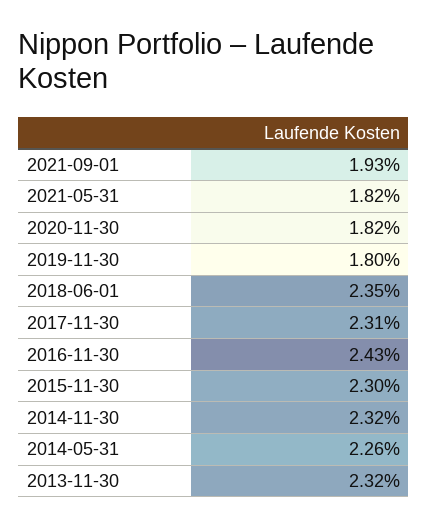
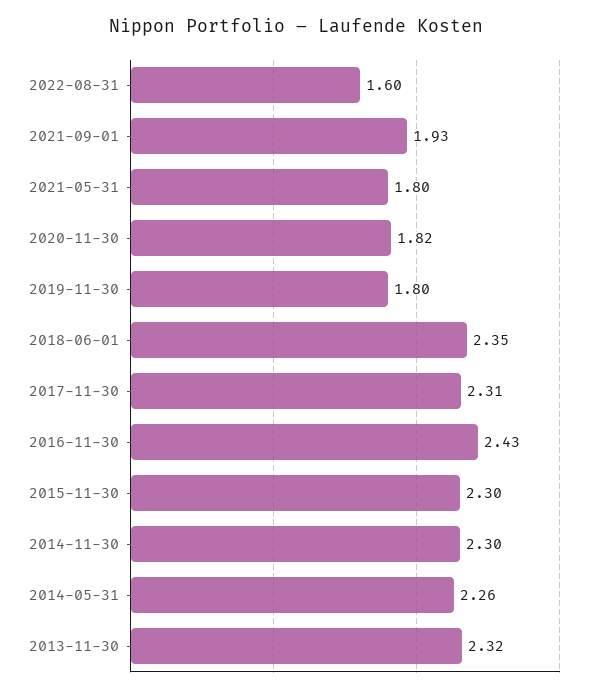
2021-05-31: 1.82 -> 1.8
2014-11-30: 2.32 -> 2.3
2022-08-31: none -> 1.6

